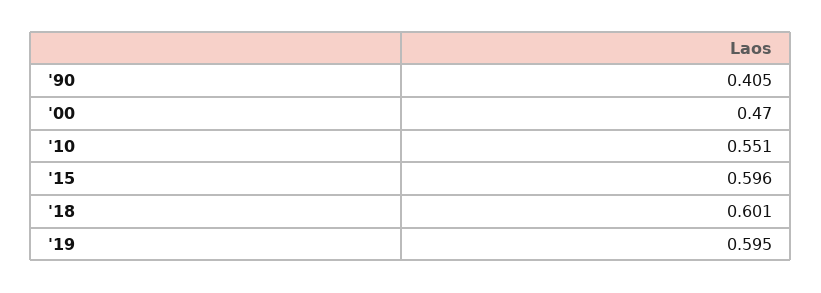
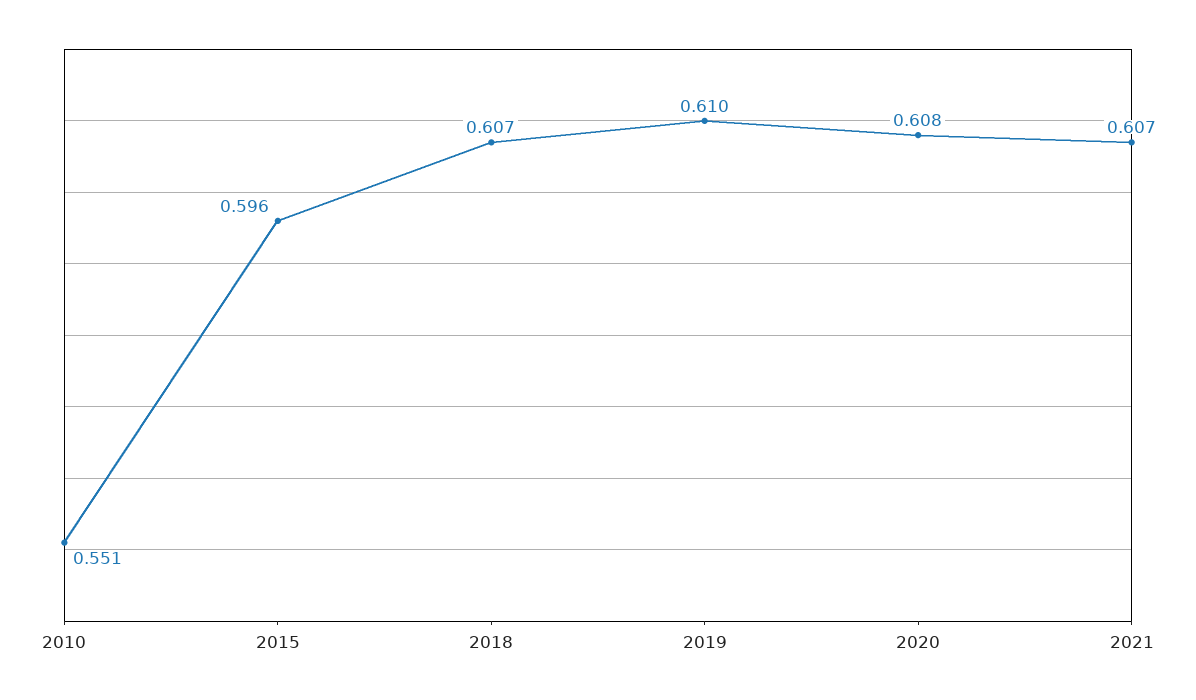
'90: 0.405 -> none
'00: 0.47 -> none
'18: 0.601 -> 0.607
'19: 0.595 -> 0.61
2020: none -> 0.608
2021: none -> 0.607

